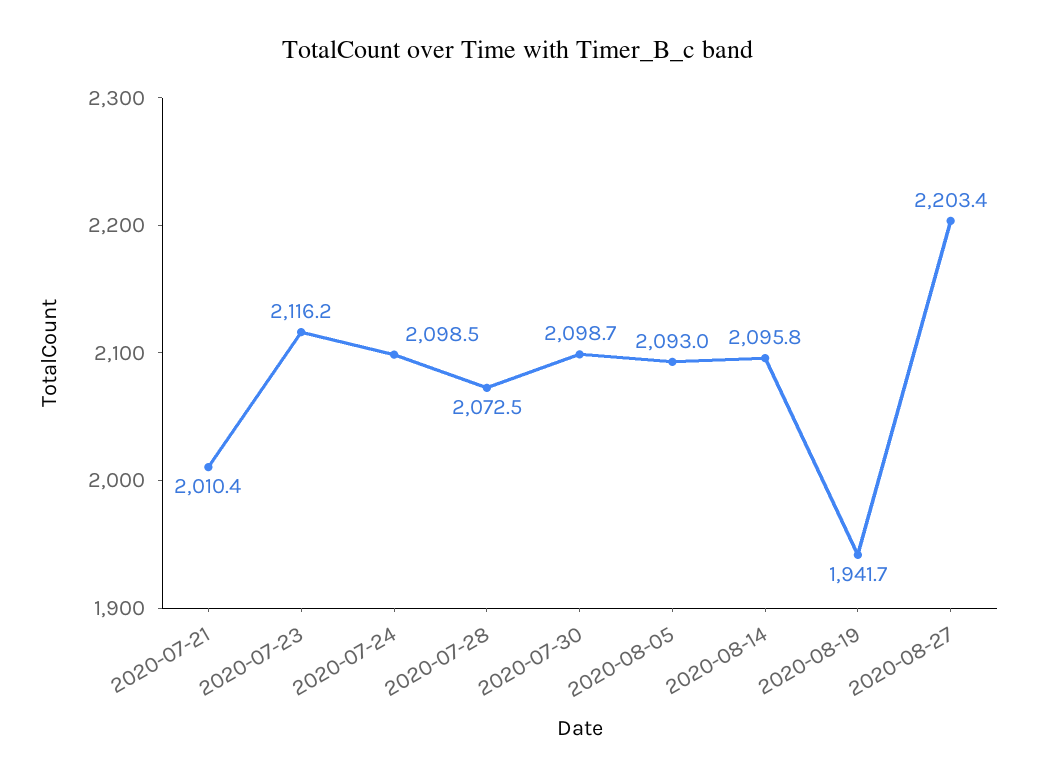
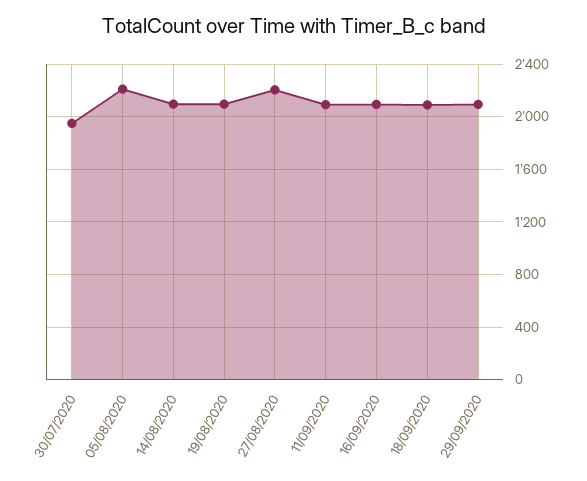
2020-07-21: 2010.4 -> none
2020-07-23: 2116.2 -> none
2020-07-24: 2098.5 -> none
2020-07-28: 2072.5 -> none
2020-07-30: 2098.7 -> 1950
2020-08-05: 2093 -> 2200
2020-08-19: 1941.7 -> 2100
11/09/2020: none -> 2100
16/09/2020: none -> 2100
18/09/2020: none -> 2100
29/09/2020: none -> 2100

